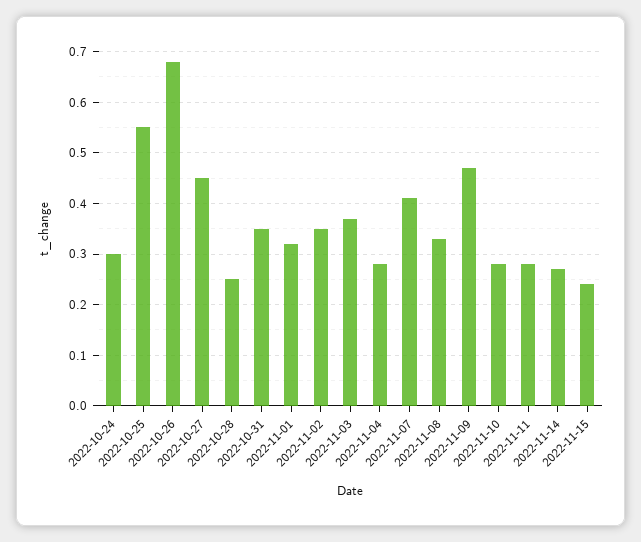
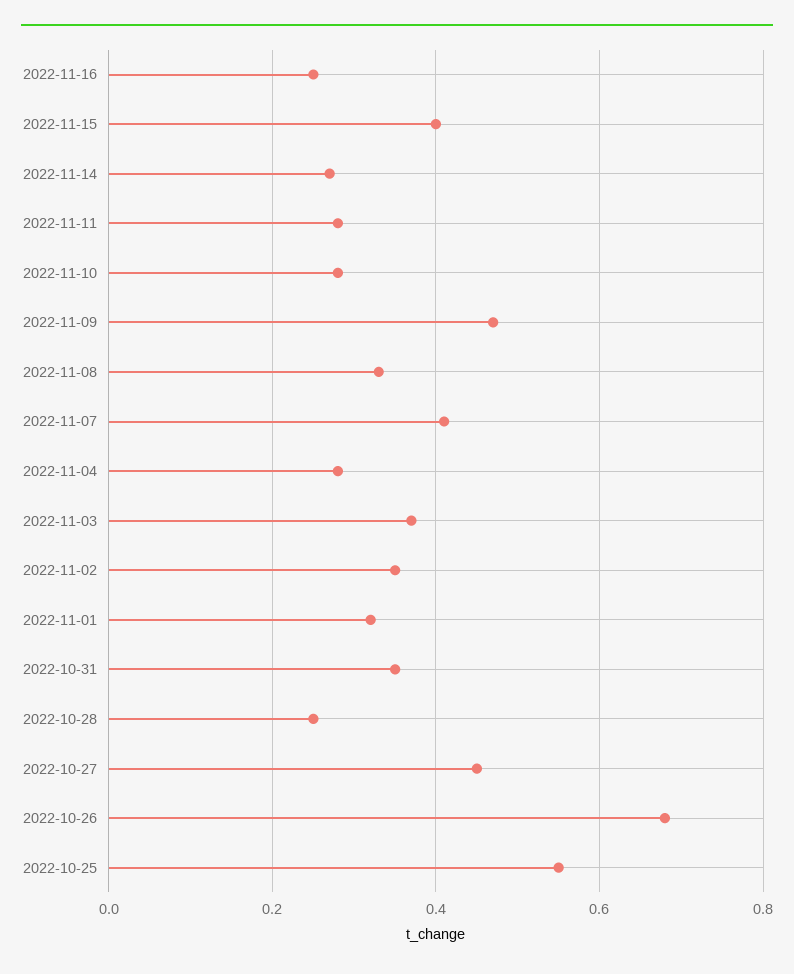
2022-10-24: 0.3 -> none
2022-11-15: 0.25 -> 0.4
2022-11-16: none -> 0.25

